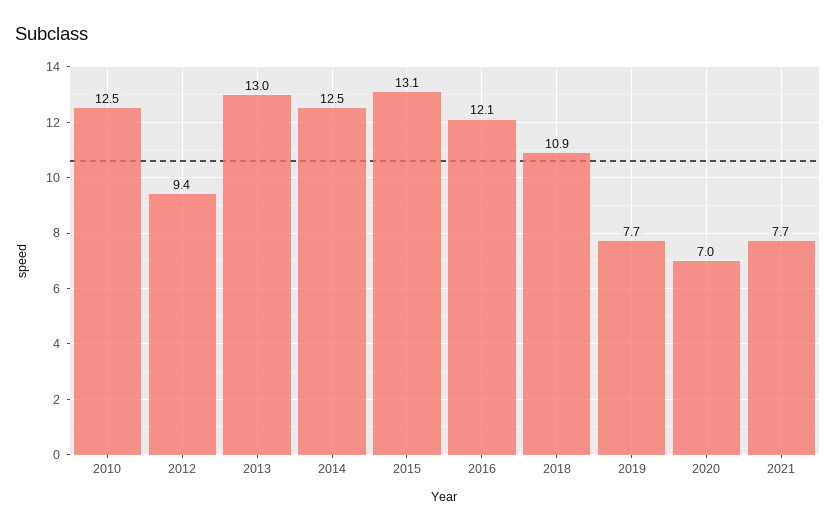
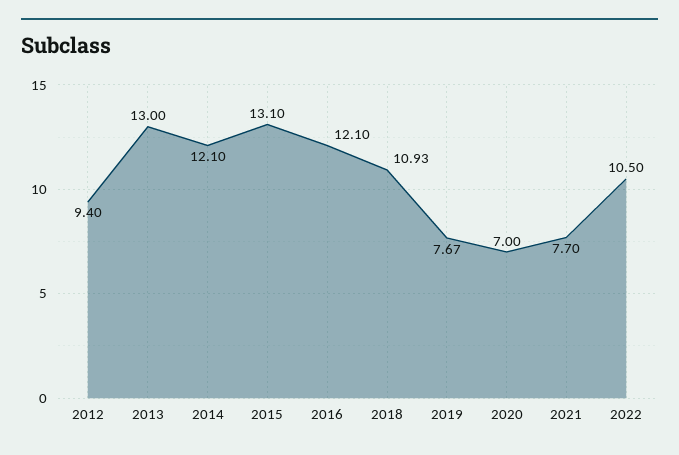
2010: 12.5 -> none
2014: 12.5 -> 12.1
2022: none -> 10.5

